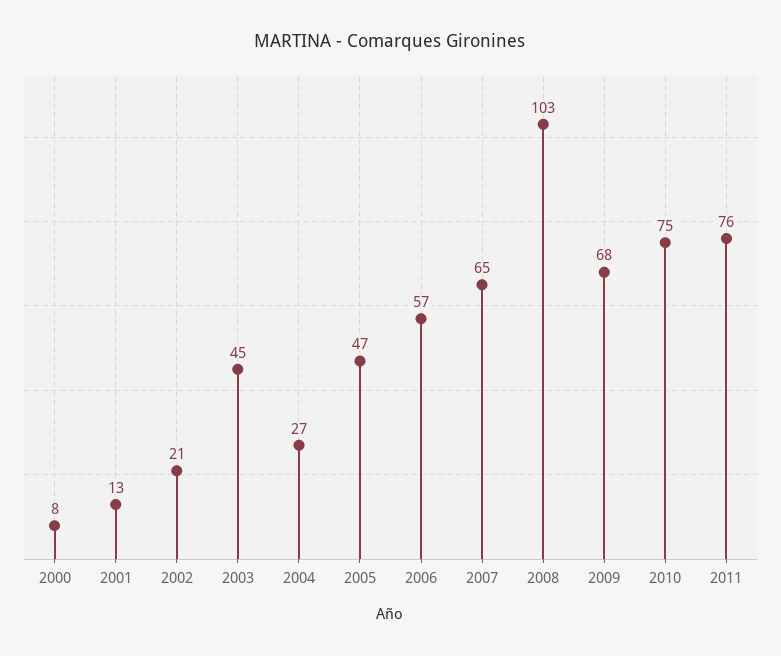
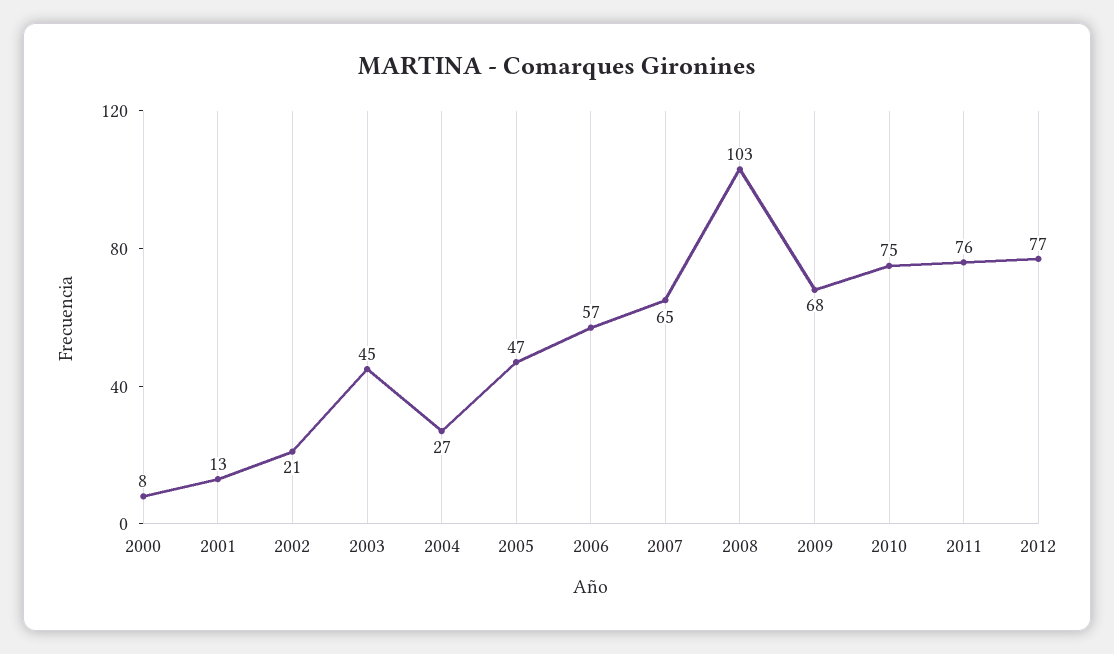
2012: none -> 77

